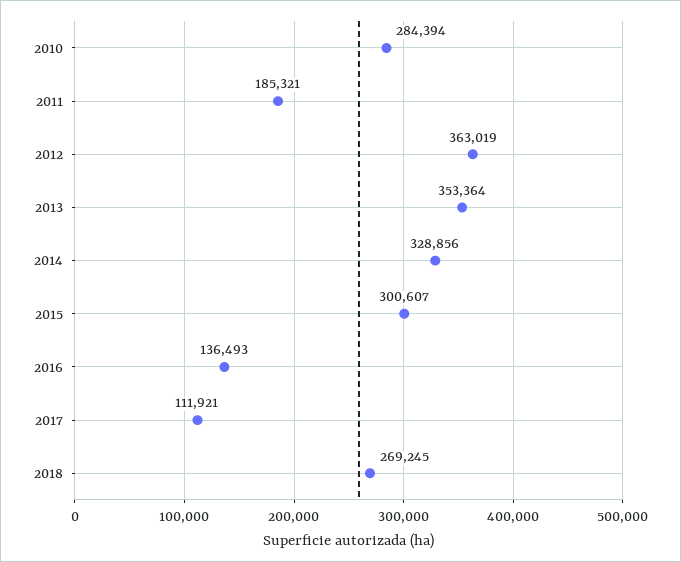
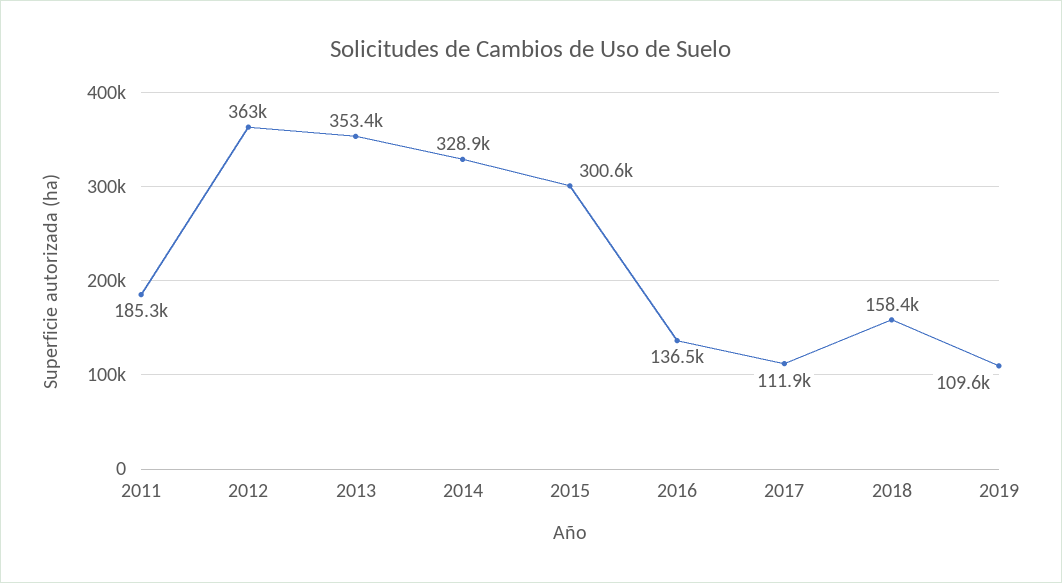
2010: 284394 -> none
2018: 269245 -> 158400
2019: none -> 109600

